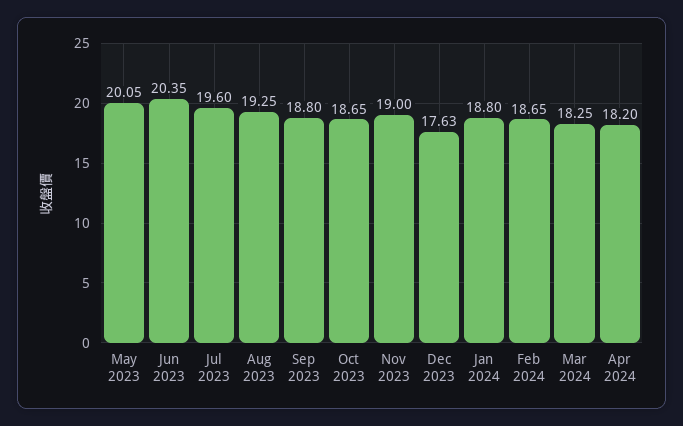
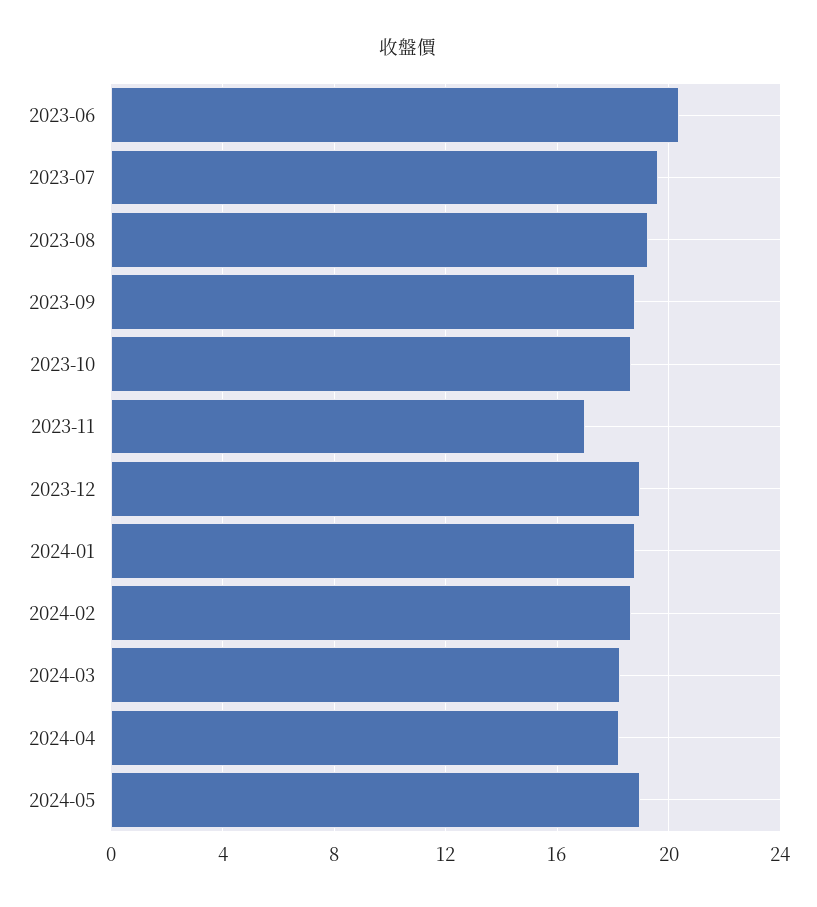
May 2023: 20.05 -> none
Nov 2023: 19 -> 17
Dec 2023: 17.63 -> 19
2024-05: none -> 19

